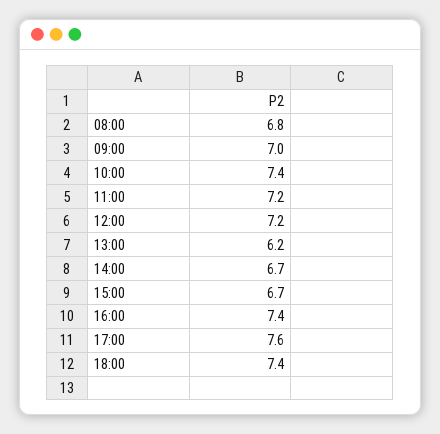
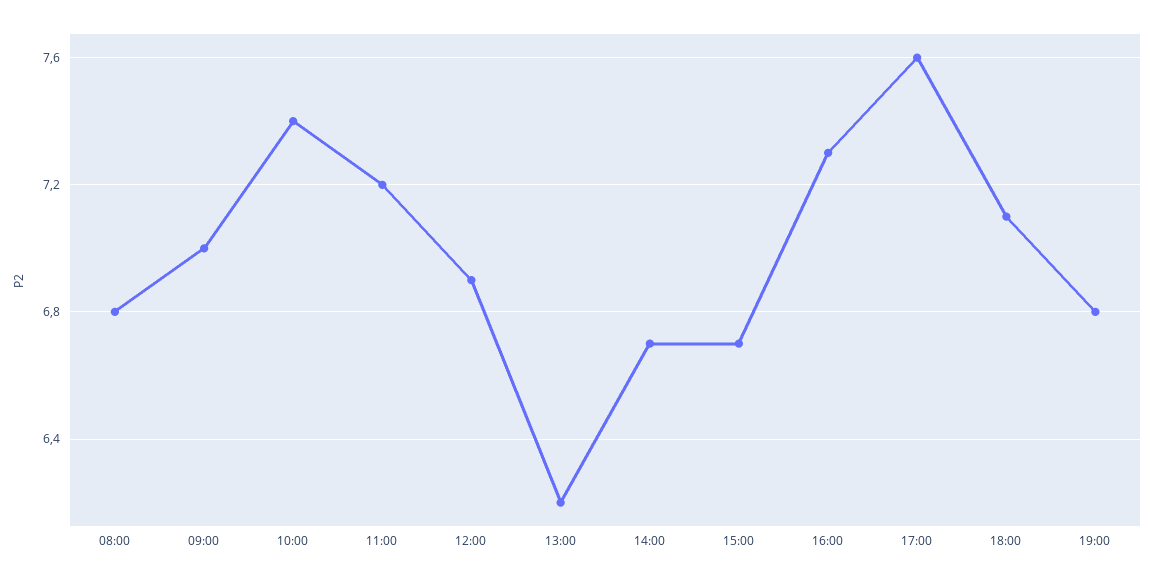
12:00: 7.2 -> 6.9
16:00: 7.4 -> 7.3
18:00: 7.4 -> 7.1
19:00: none -> 6.8

